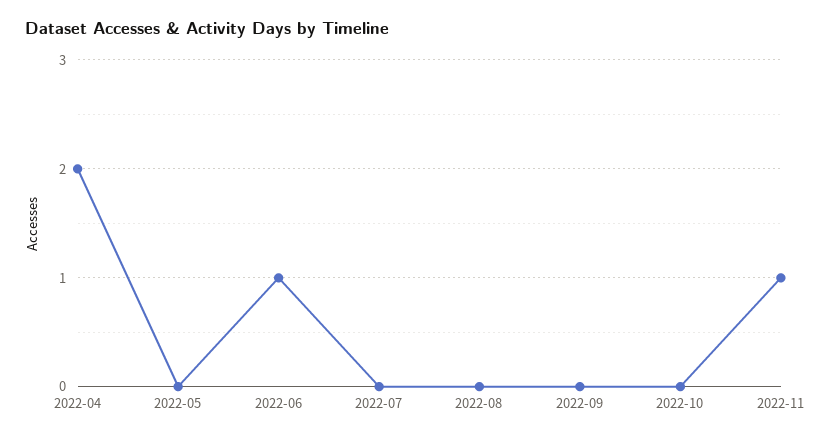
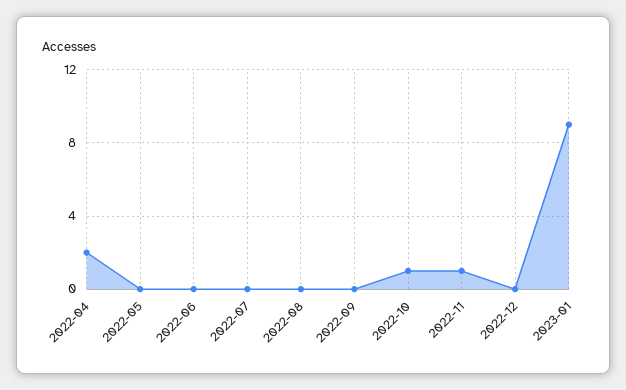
2022-06: 1 -> 0
2022-10: 0 -> 1
2022-12: none -> 0
2023-01: none -> 9

